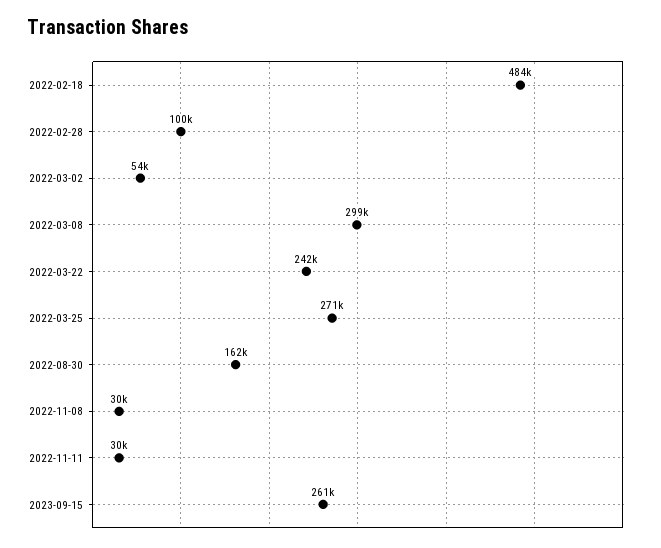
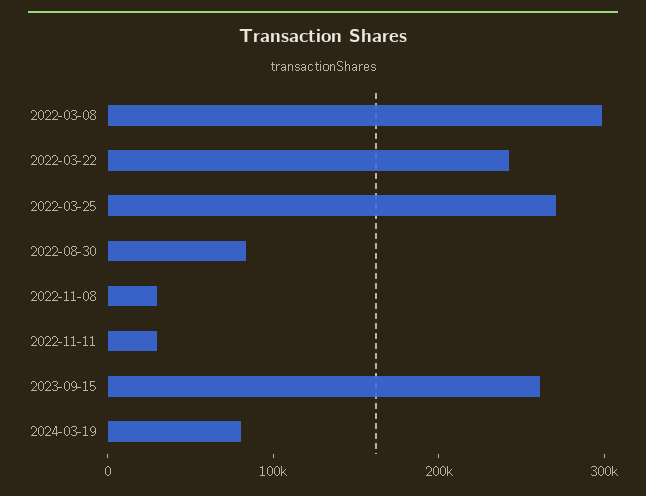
2022-02-18: 484000 -> none
2022-02-28: 100000 -> none
2022-03-02: 54000 -> none
2022-08-30: 162000 -> 80000
2024-03-19: none -> 80000

